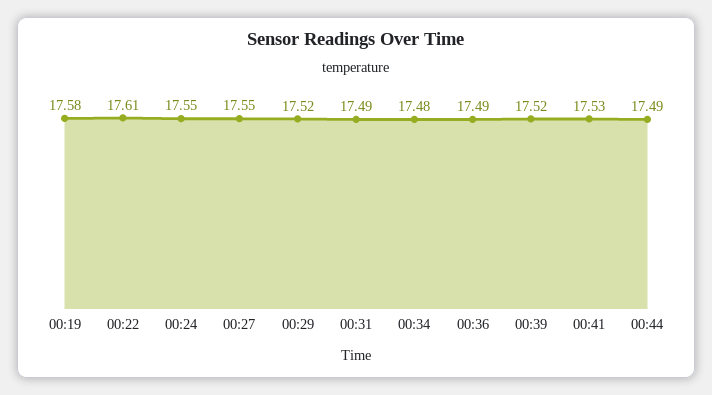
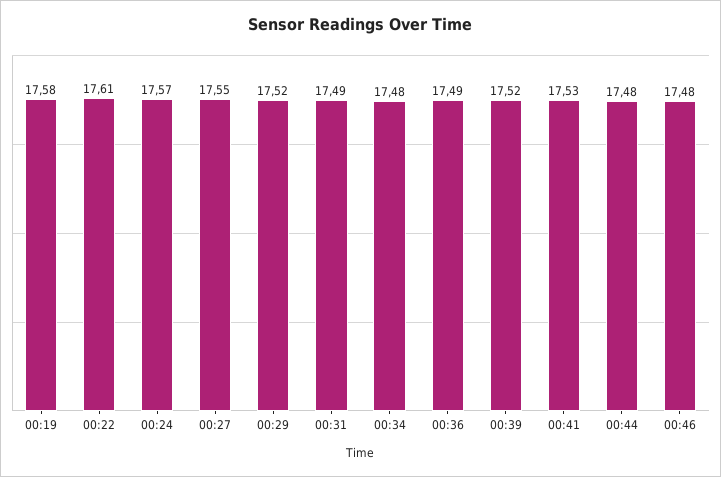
00:24: 17.55 -> 17.57
00:44: 17.49 -> 17.48
00:46: none -> 17.48

